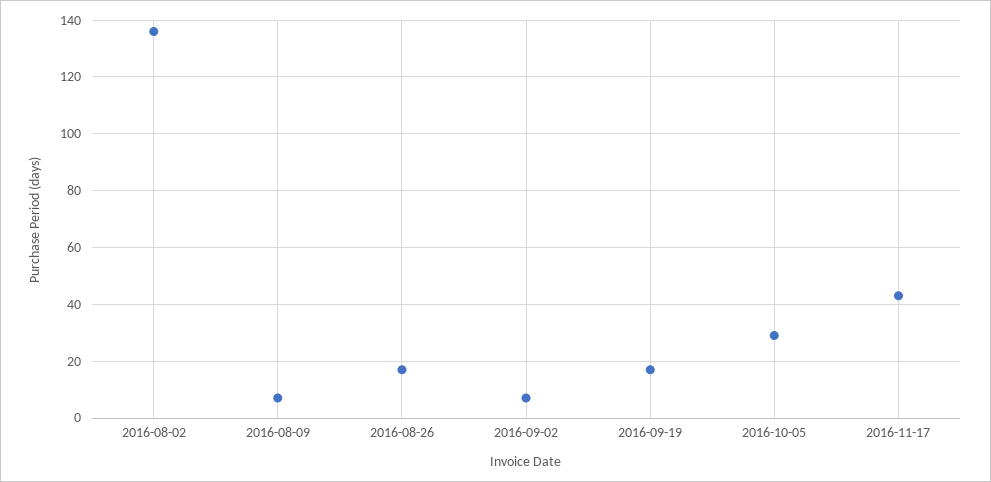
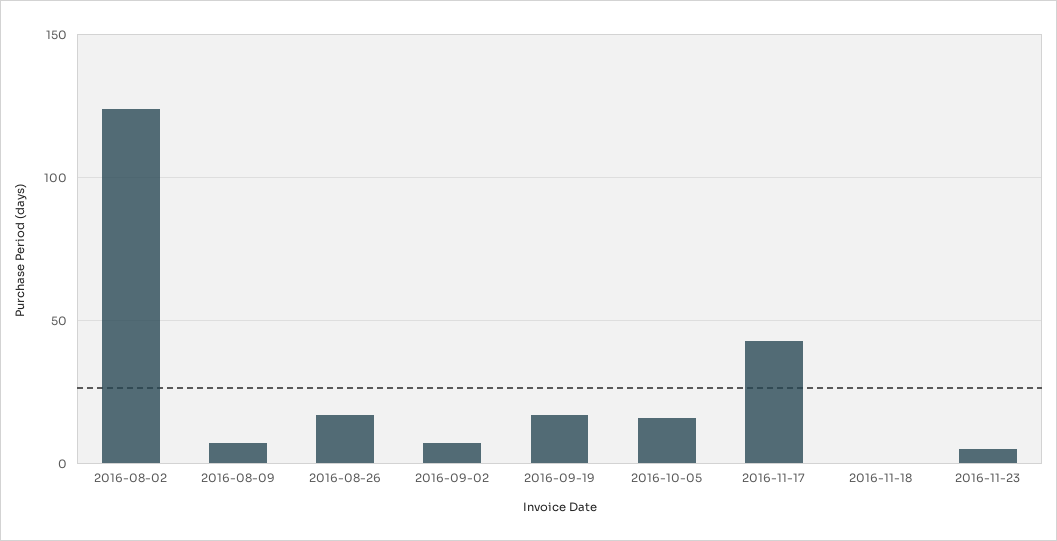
2016-08-02: 135 -> 125
2016-10-05: 30 -> 15
2016-11-18: none -> 0
2016-11-23: none -> 5

